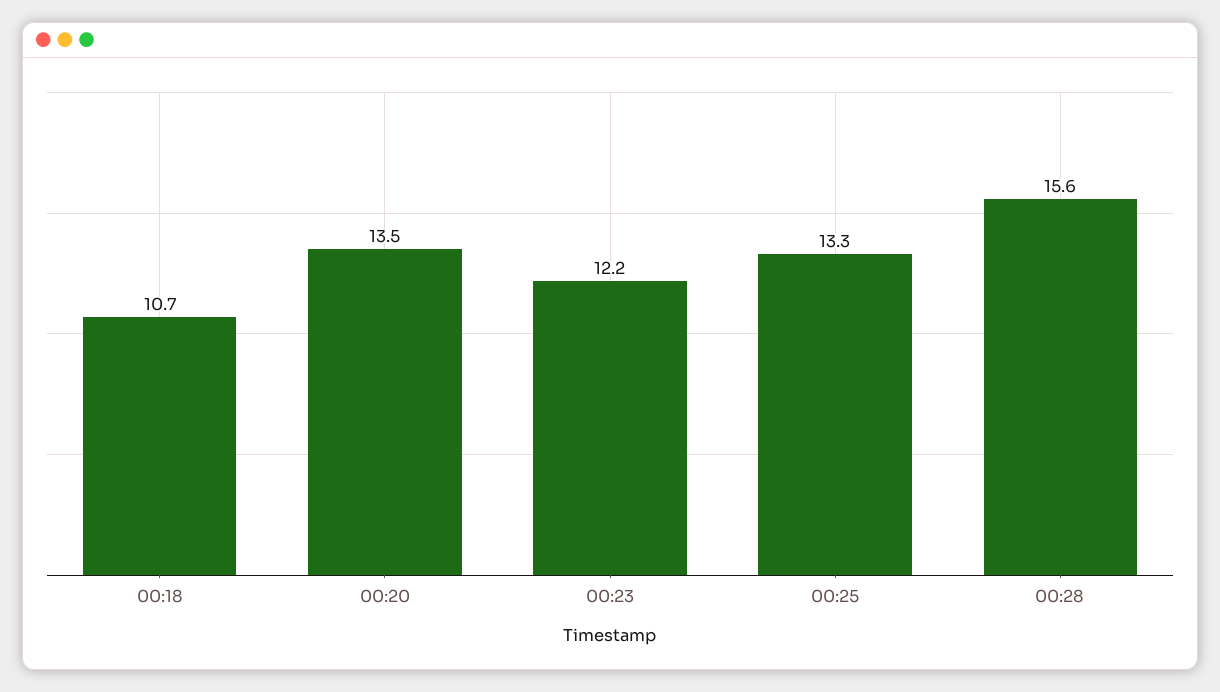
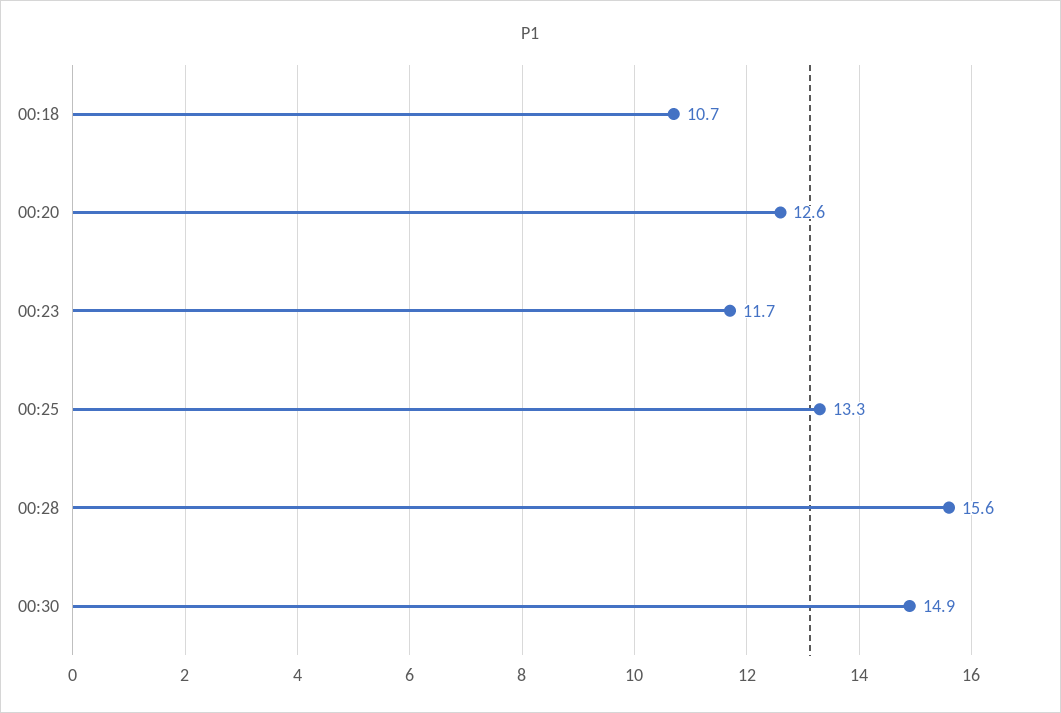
00:20: 13.5 -> 12.6
00:23: 12.2 -> 11.7
00:30: none -> 14.9

